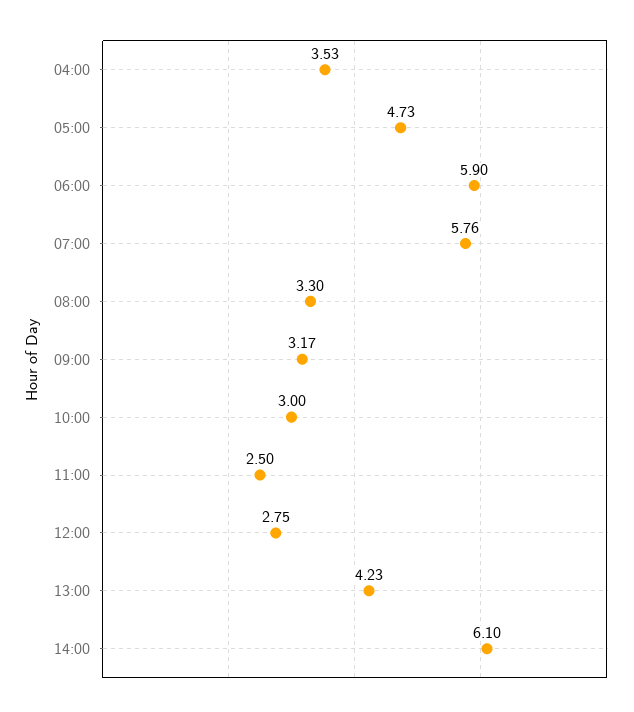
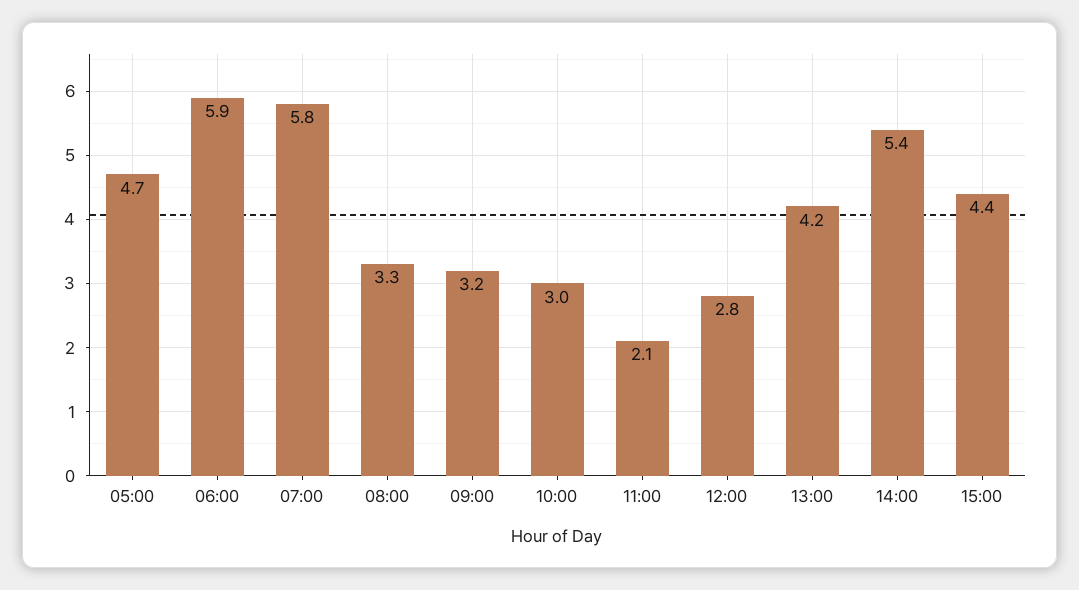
04:00: 3.53 -> none
11:00: 2.5 -> 2.1
14:00: 6.1 -> 5.4
15:00: none -> 4.4

